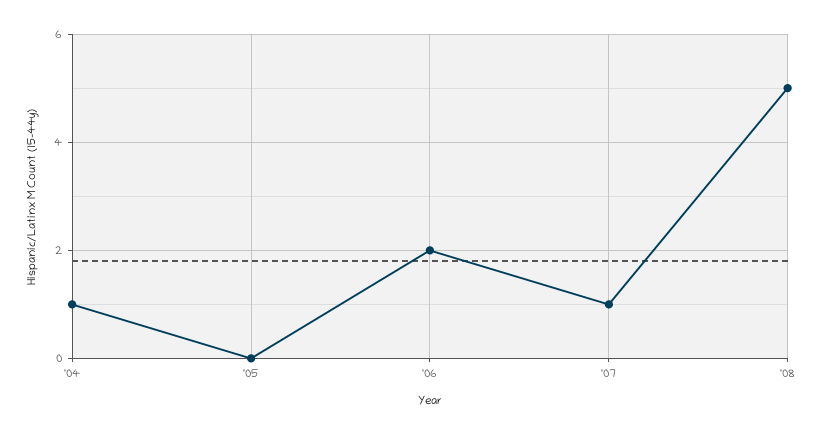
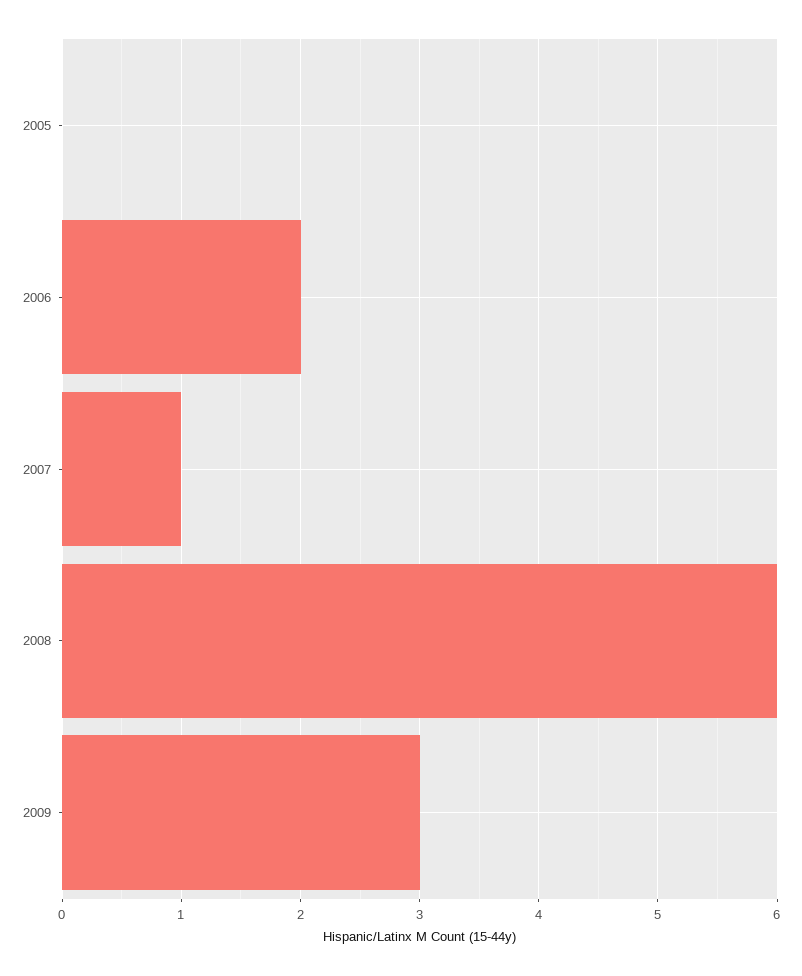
'04: 1 -> none
'08: 5 -> 6
2009: none -> 3

